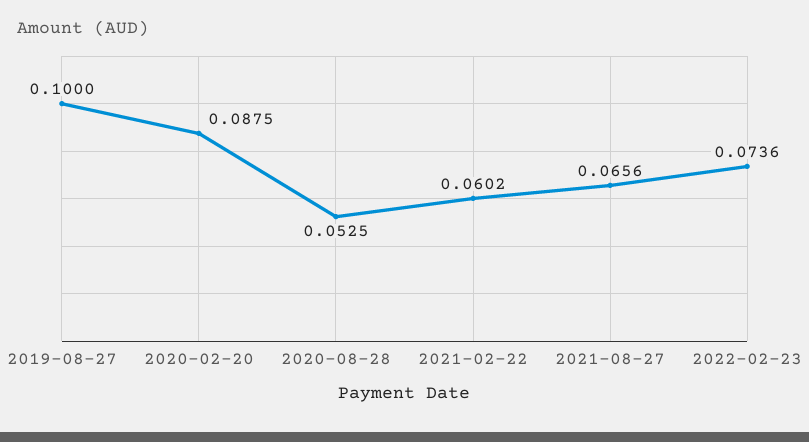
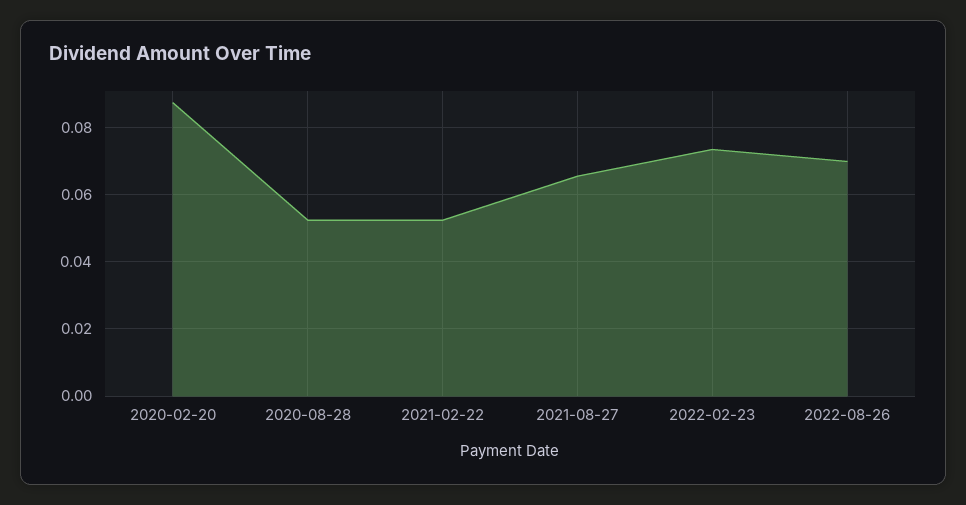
2019-08-27: 0.1 -> none
2021-02-22: 0.0602 -> 0.052
2022-08-26: none -> 0.07

